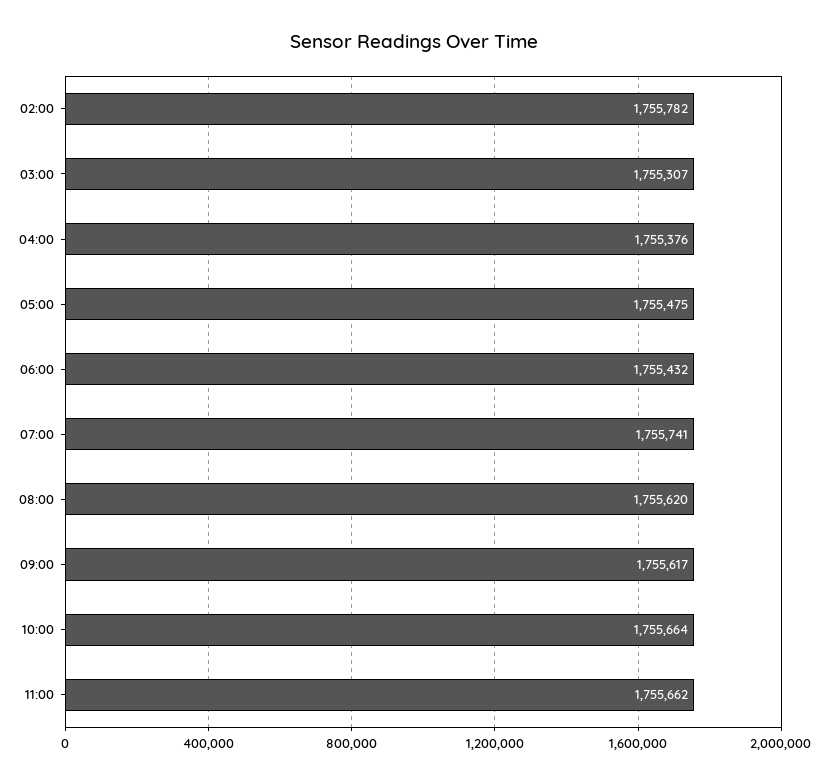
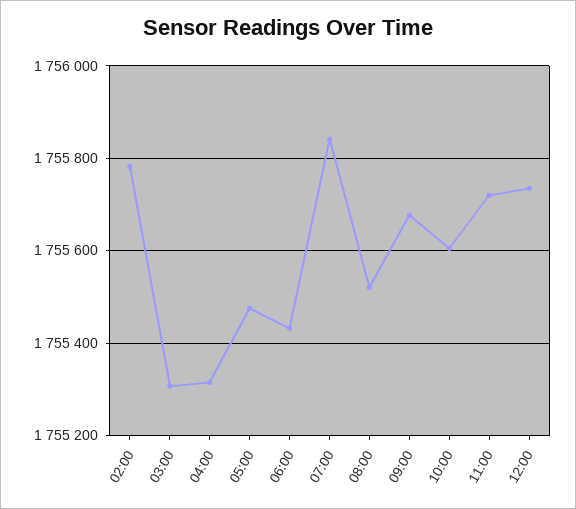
04:00: 1755376 -> 1755320
07:00: 1755741 -> 1755840
08:00: 1755620 -> 1755520
09:00: 1755617 -> 1755680
10:00: 1755664 -> 1755600
11:00: 1755662 -> 1755720
12:00: none -> 1755740

